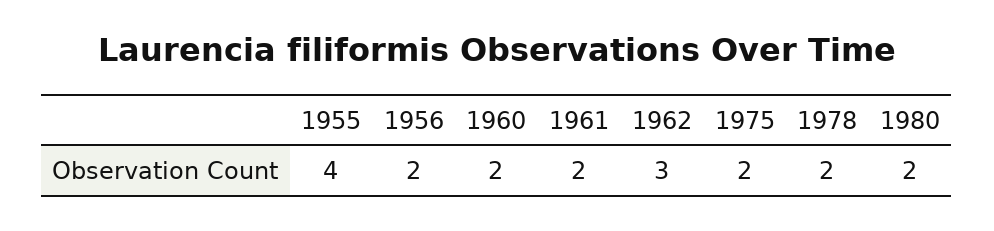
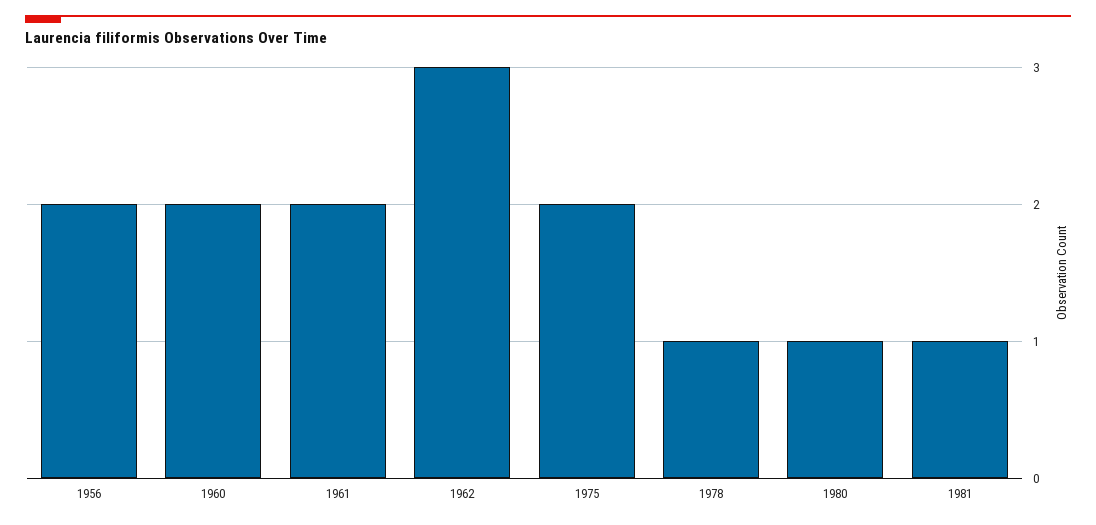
1955: 4 -> none
1978: 2 -> 1
1980: 2 -> 1
1981: none -> 1

